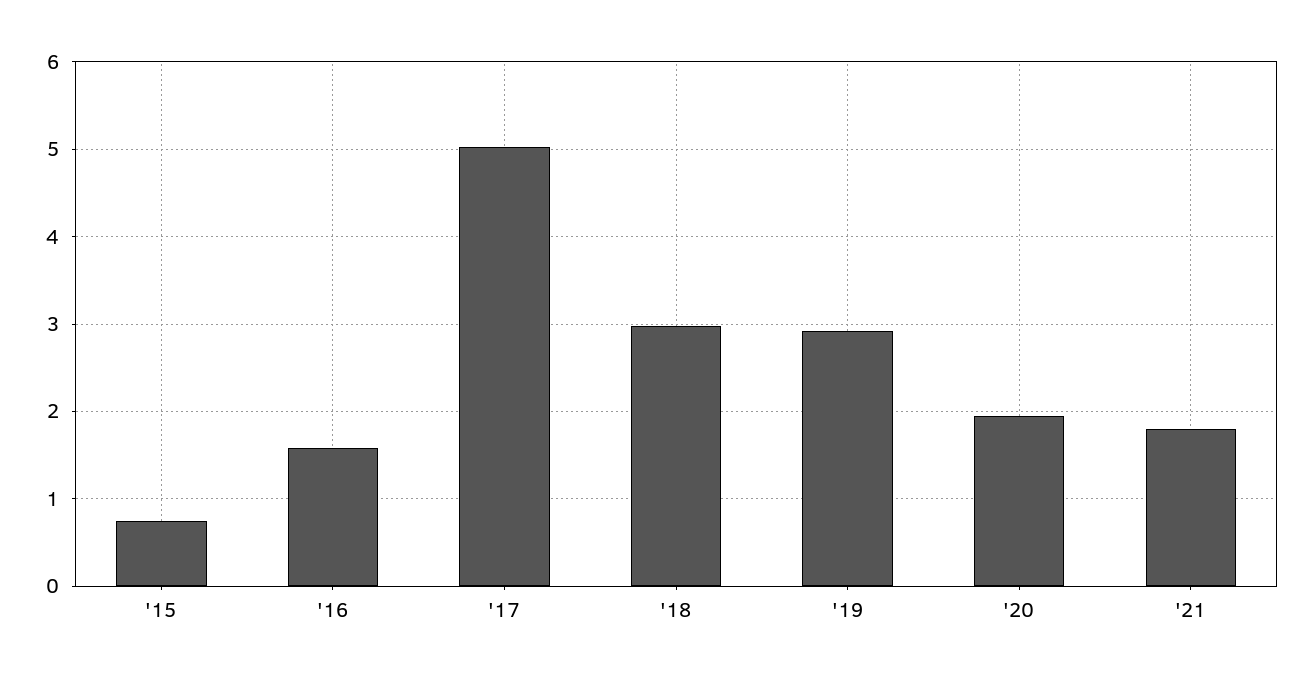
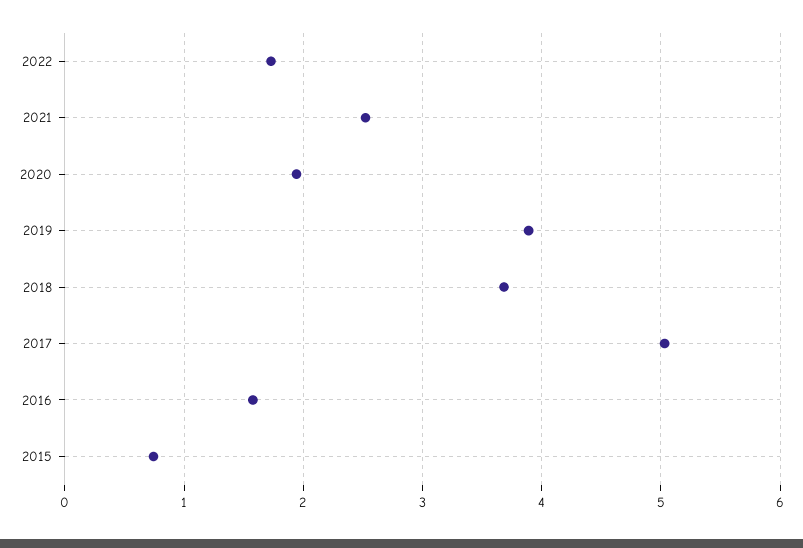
'18: 3 -> 3.7
'19: 2.9 -> 3.9
'21: 1.8 -> 2.5
2022: none -> 1.7

